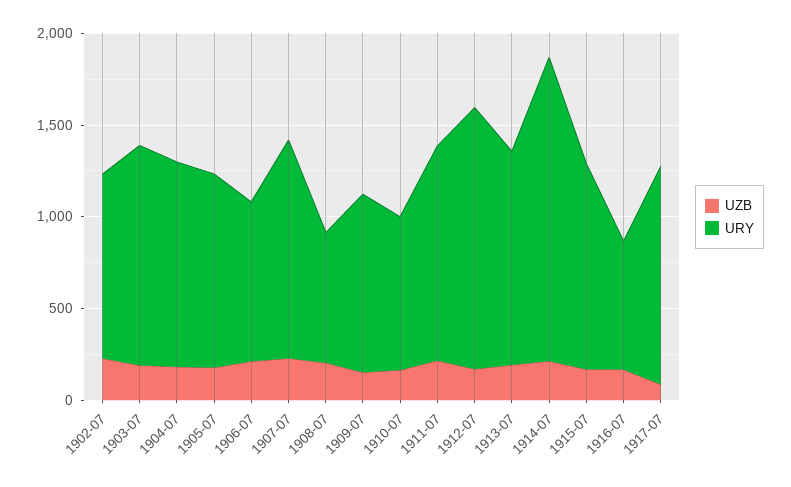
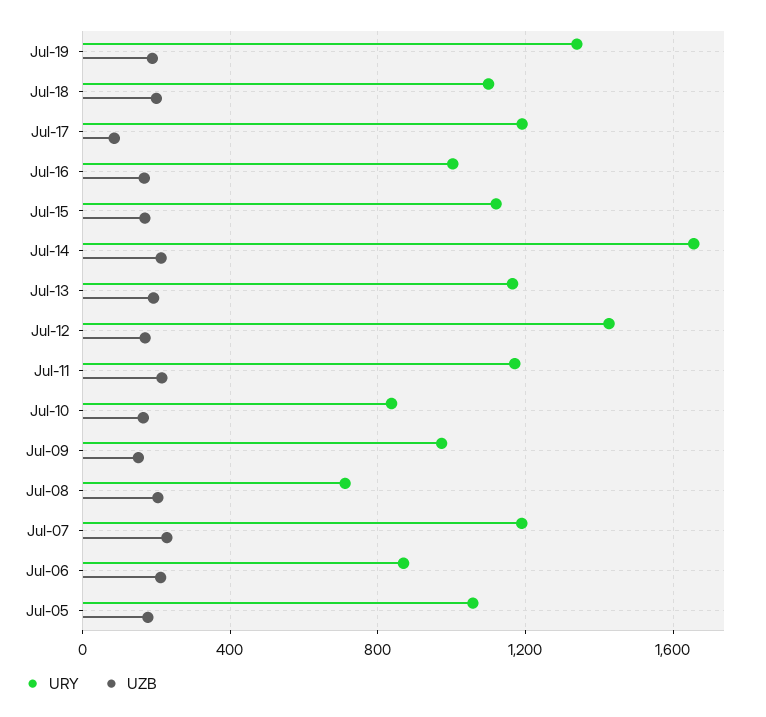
UZB, 1902-07: 200 -> none
URY, 1902-07: 1000 -> none
UZB, 1903-07: 200 -> none
URY, 1903-07: 1200 -> none
UZB, 1904-07: 200 -> none
URY, 1904-07: 1100 -> none
URY, 1916-07: 700 -> 1000
URY, Jul-19: none -> 1350
UZB, Jul-19: none -> 200
URY, Jul-18: none -> 1100
UZB, Jul-18: none -> 200

